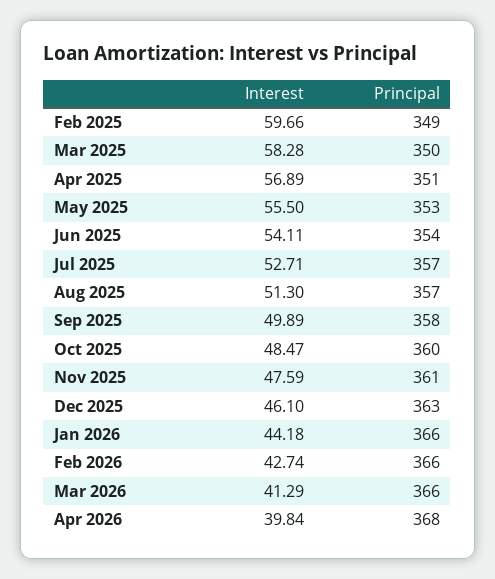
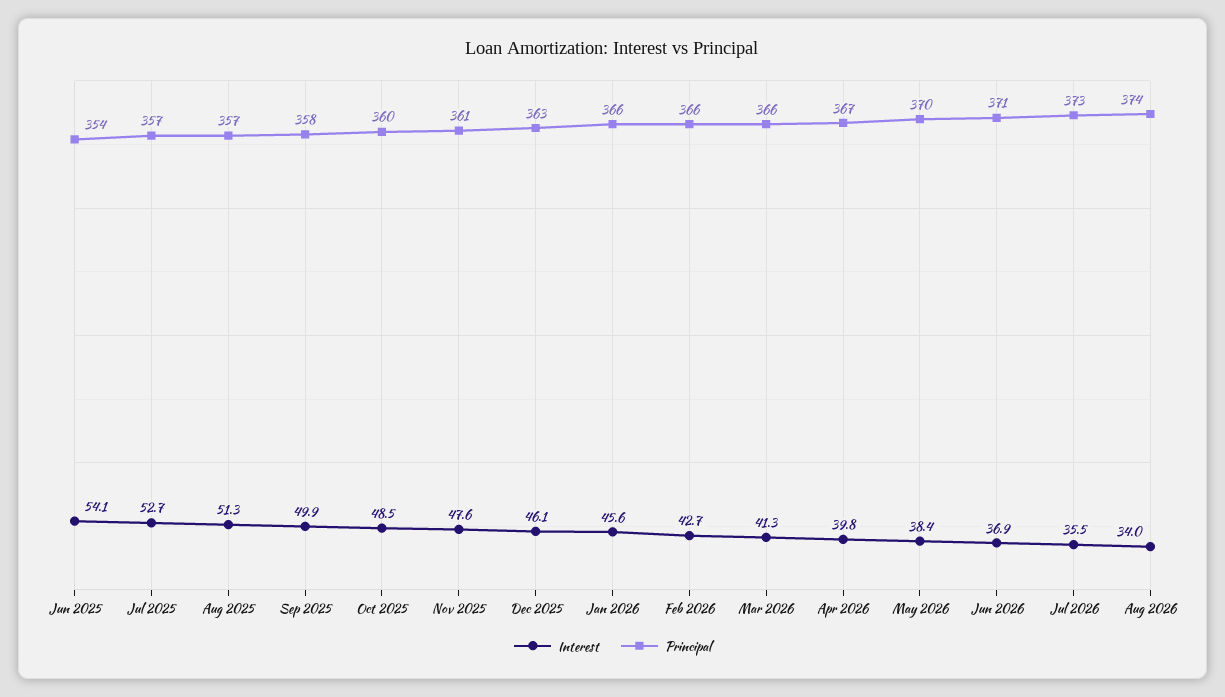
Interest, Feb 2025: 59.66 -> none
Principal, Feb 2025: 349 -> none
Interest, Mar 2025: 58.28 -> none
Principal, Mar 2025: 350 -> none
Interest, Apr 2025: 56.89 -> none
Principal, Apr 2025: 351 -> none
Interest, May 2025: 55.5 -> none
Principal, May 2025: 353 -> none
Interest, Jan 2026: 44.18 -> 45.6
Principal, Apr 2026: 368 -> 367
Interest, May 2026: none -> 38.4
Principal, May 2026: none -> 370
Interest, Jun 2026: none -> 36.9
Principal, Jun 2026: none -> 371
Interest, Jul 2026: none -> 35.5
Principal, Jul 2026: none -> 373
Interest, Aug 2026: none -> 34
Principal, Aug 2026: none -> 374

